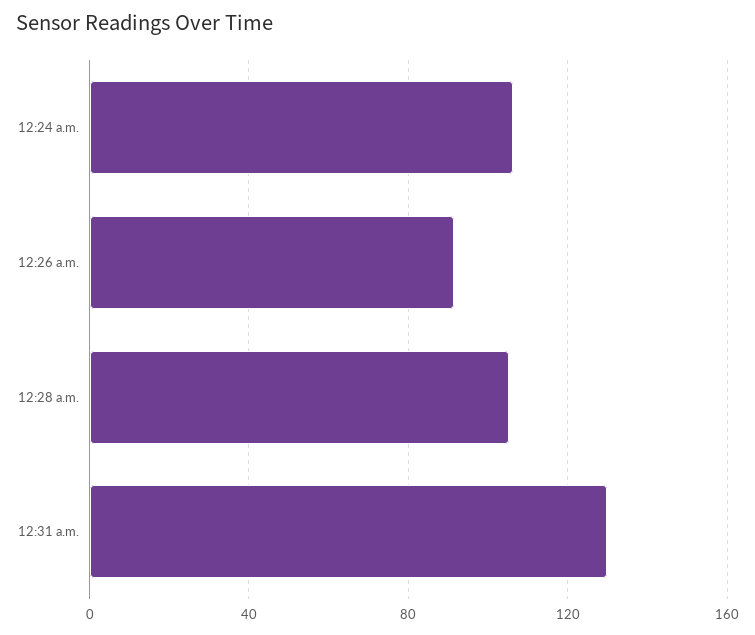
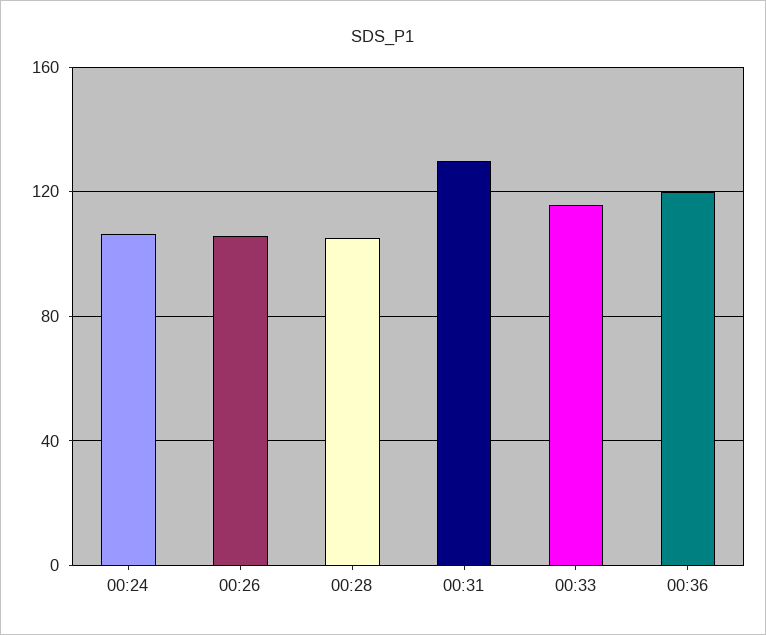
12:26 a.m.: 90 -> 105
00:33: none -> 115
00:36: none -> 120

